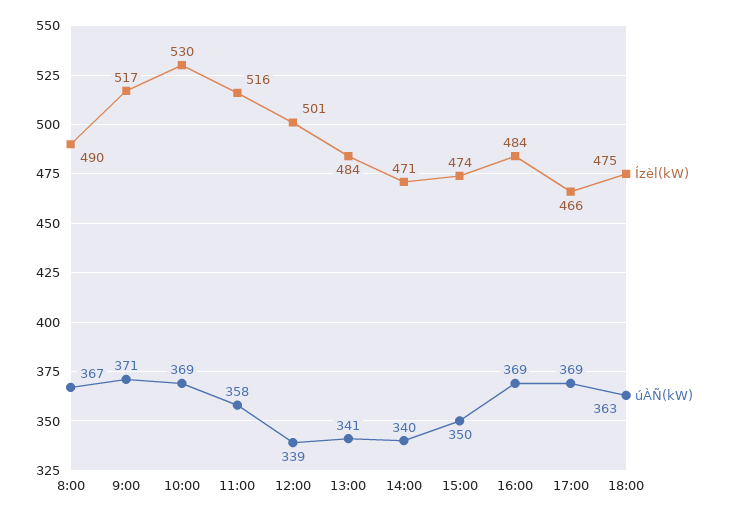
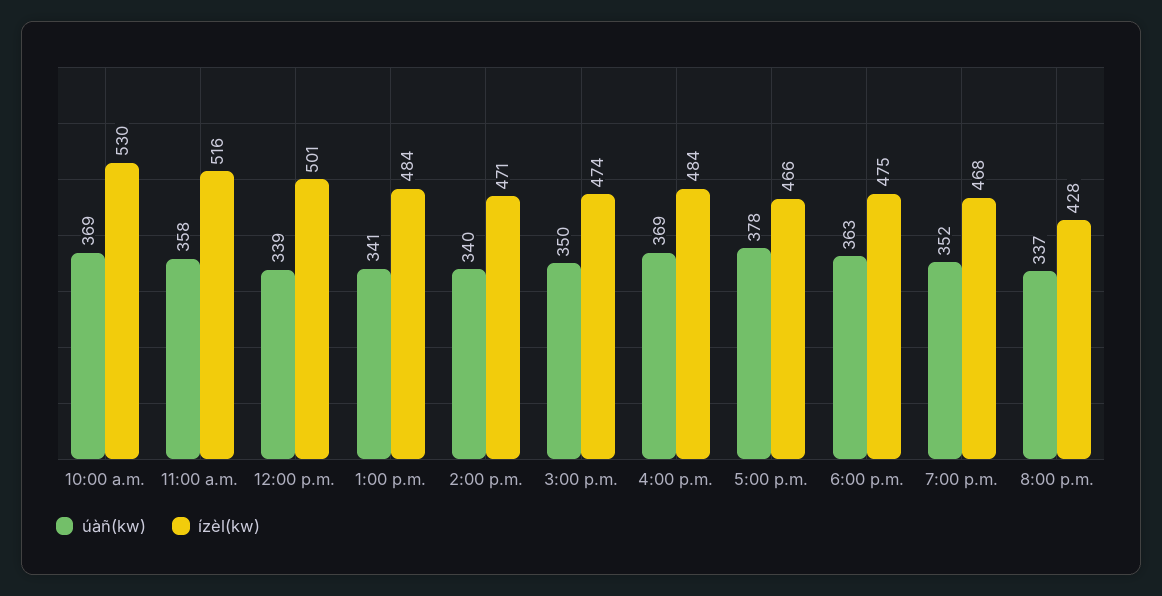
Ízèl(kW), 8:00: 490 -> none
úÀÑ(kW), 8:00: 367 -> none
Ízèl(kW), 9:00: 517 -> none
úÀÑ(kW), 9:00: 371 -> none
úÀÑ(kW), 17:00: 369 -> 378
úÀÑ(kW), 7:00 p.m.: none -> 352
Ízèl(kW), 7:00 p.m.: none -> 468
úÀÑ(kW), 8:00 p.m.: none -> 337
Ízèl(kW), 8:00 p.m.: none -> 428

